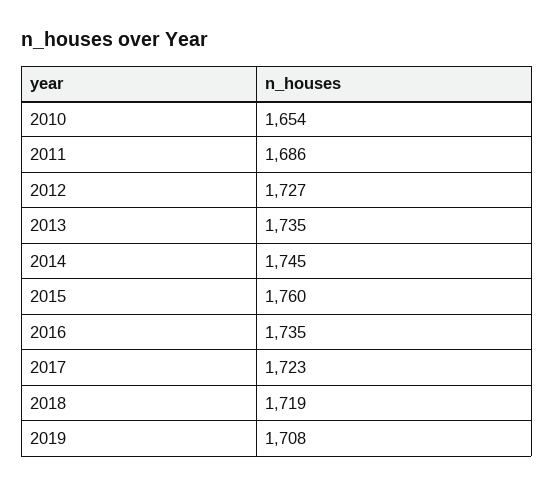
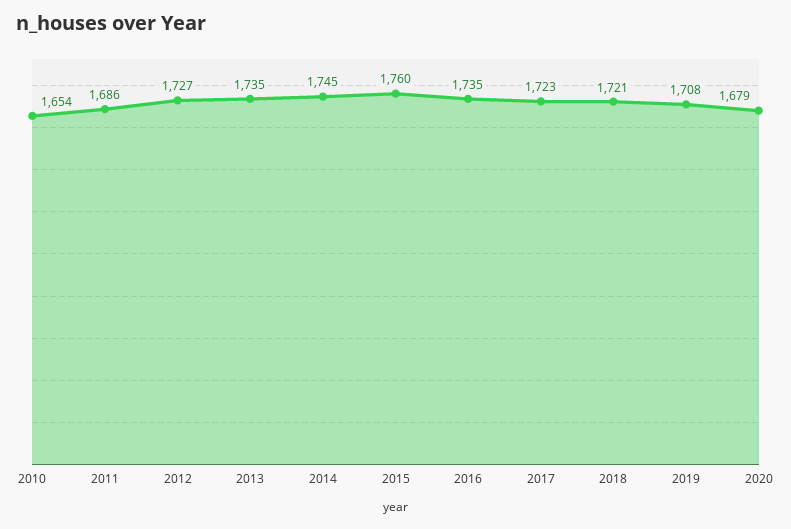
2018: 1719 -> 1721
2020: none -> 1679

